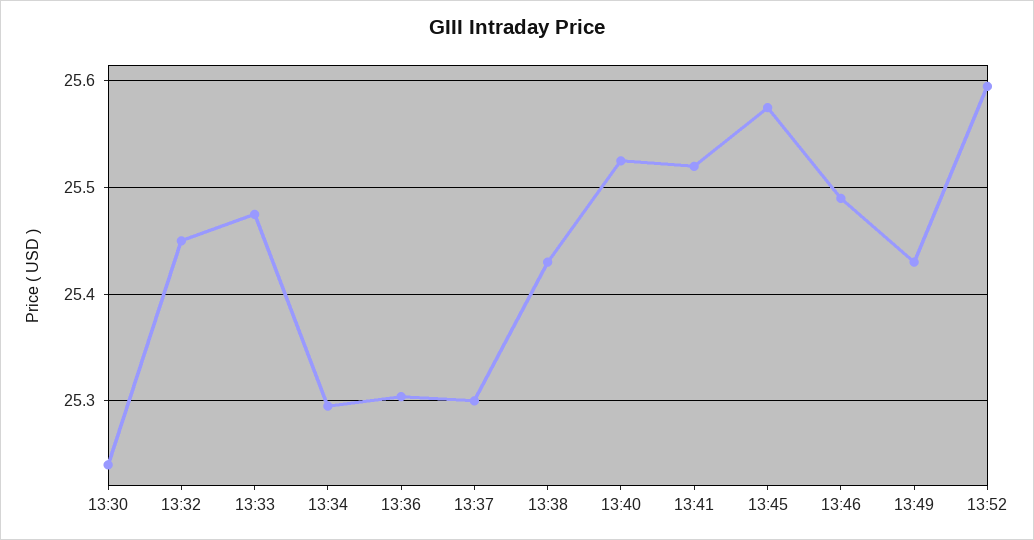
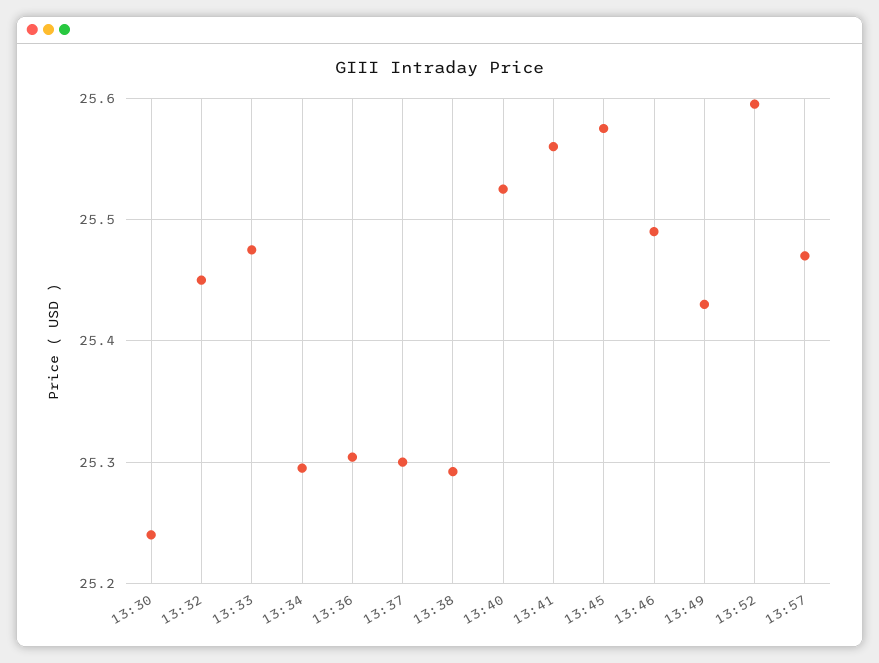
13:38: 25.43 -> 25.29
13:41: 25.52 -> 25.56
13:57: none -> 25.47

